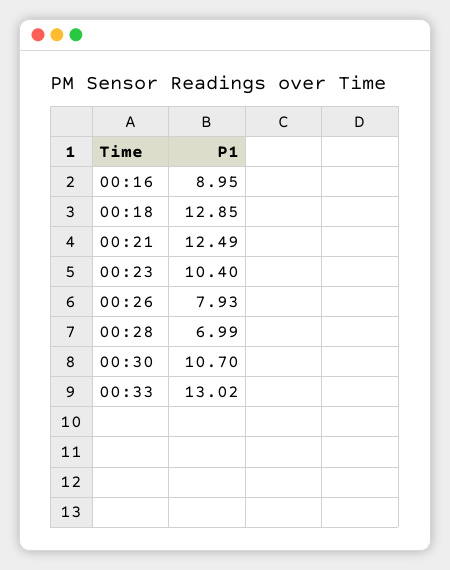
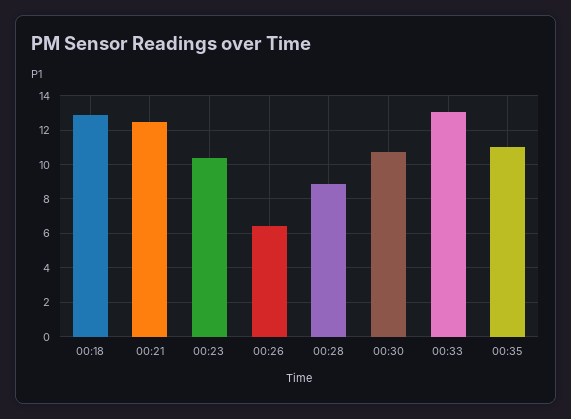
00:16: 8.95 -> none
00:26: 7.93 -> 6.5
00:28: 6.99 -> 9
00:35: none -> 11

